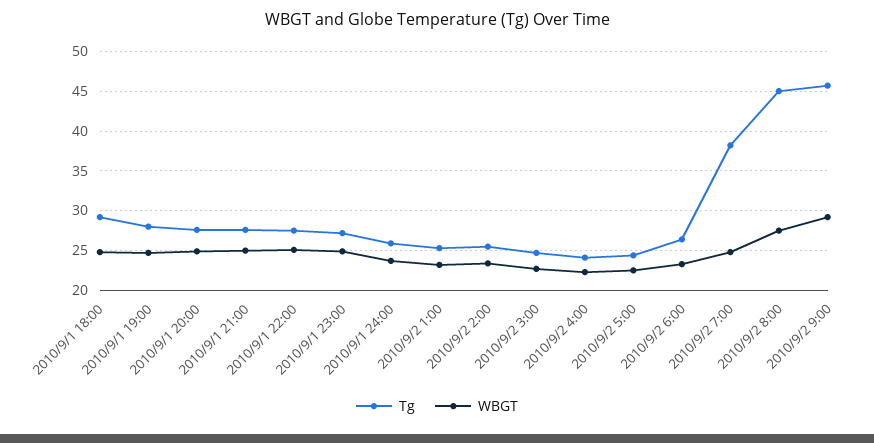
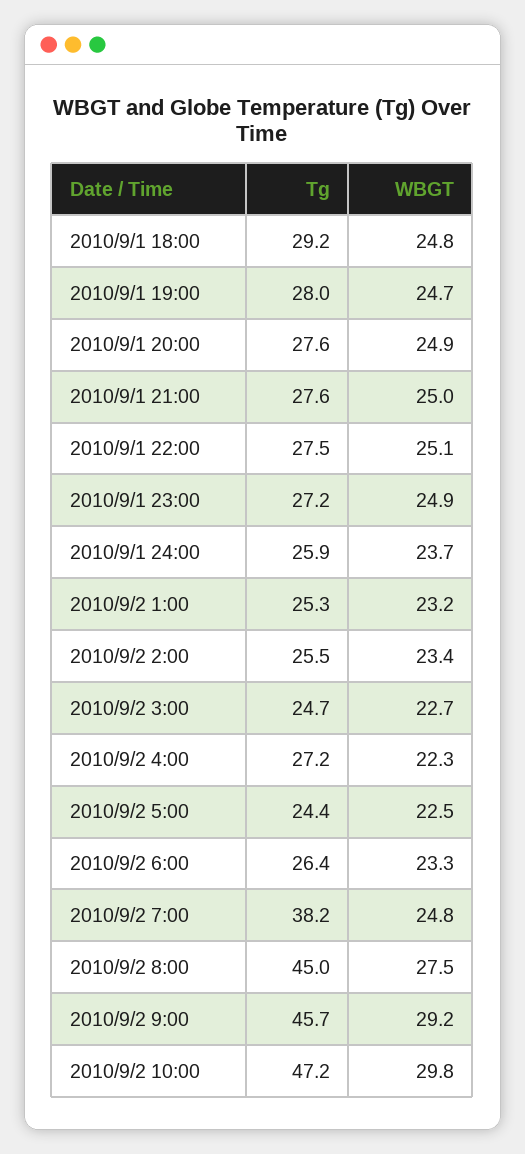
Tg, 2010/9/2 4:00: 24 -> 27.2
Tg, 2010/9/2 10:00: none -> 47.2
WBGT, 2010/9/2 10:00: none -> 29.8

